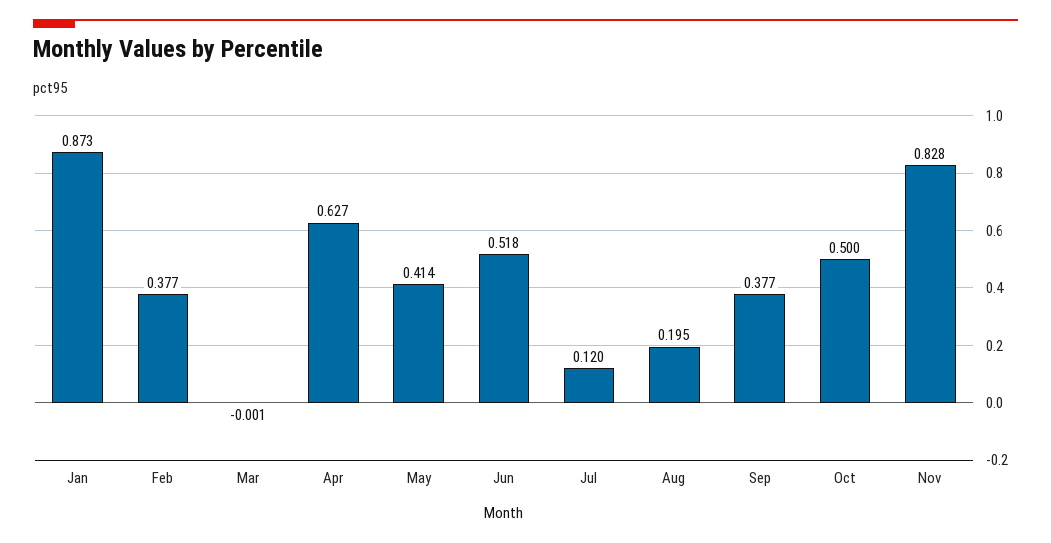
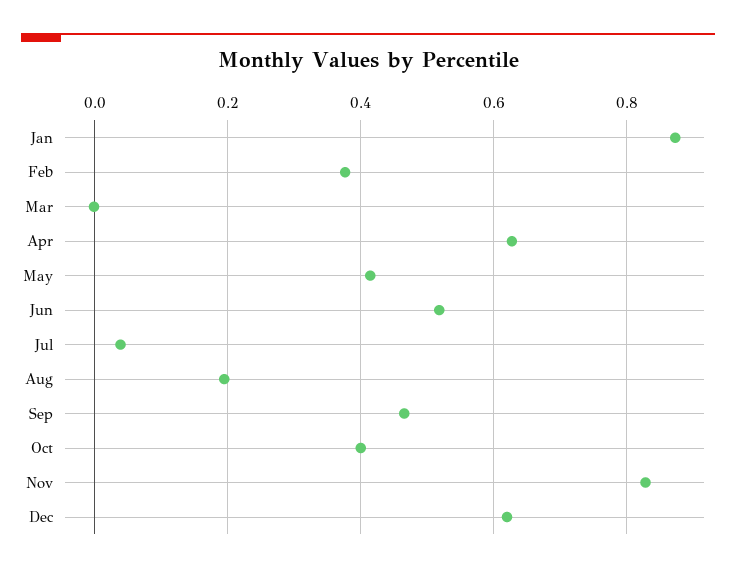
Jul: 0.12 -> 0.04
Sep: 0.377 -> 0.46
Oct: 0.5 -> 0.4
Dec: none -> 0.62

